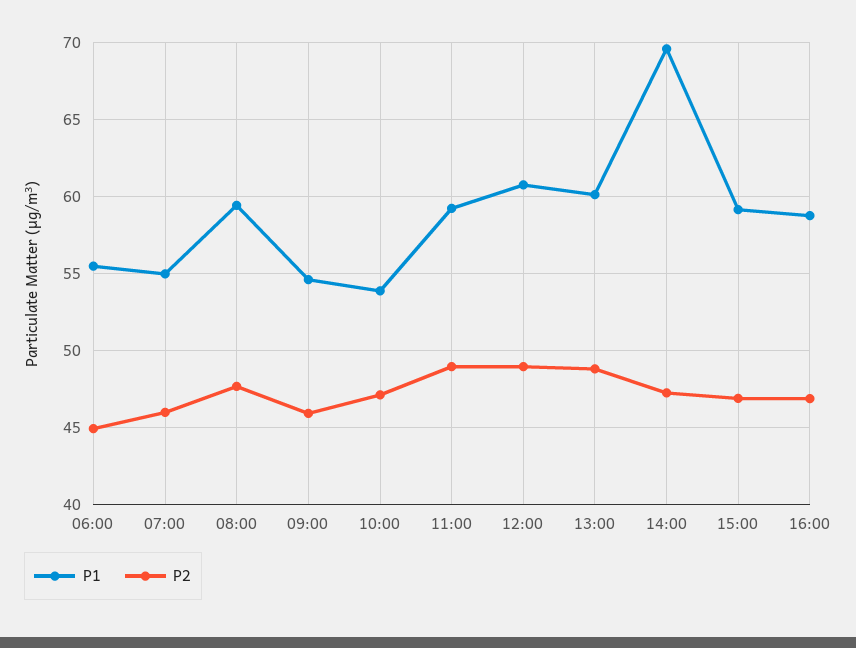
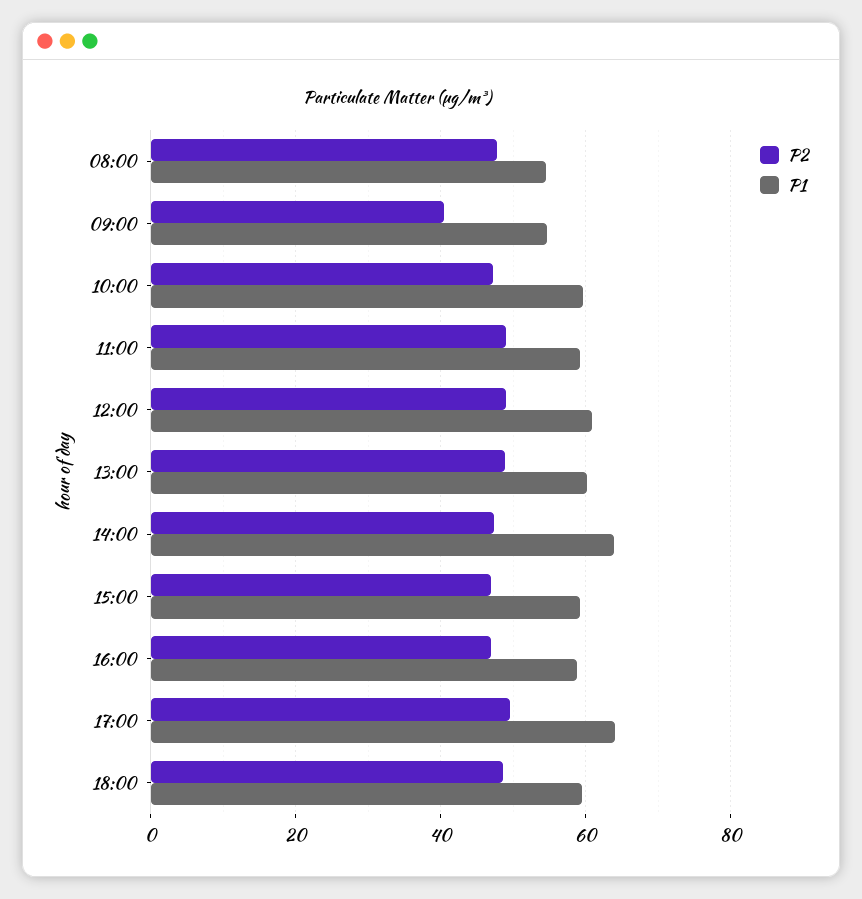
P1, 06:00: 55.5 -> none
P2, 06:00: 45 -> none
P1, 07:00: 55 -> none
P2, 07:00: 46 -> none
P1, 08:00: 59.5 -> 54
P2, 09:00: 46 -> 40
P1, 10:00: 54 -> 60
P1, 14:00: 69.5 -> 64
P2, 17:00: none -> 50
P1, 17:00: none -> 64
P2, 18:00: none -> 48
P1, 18:00: none -> 60

